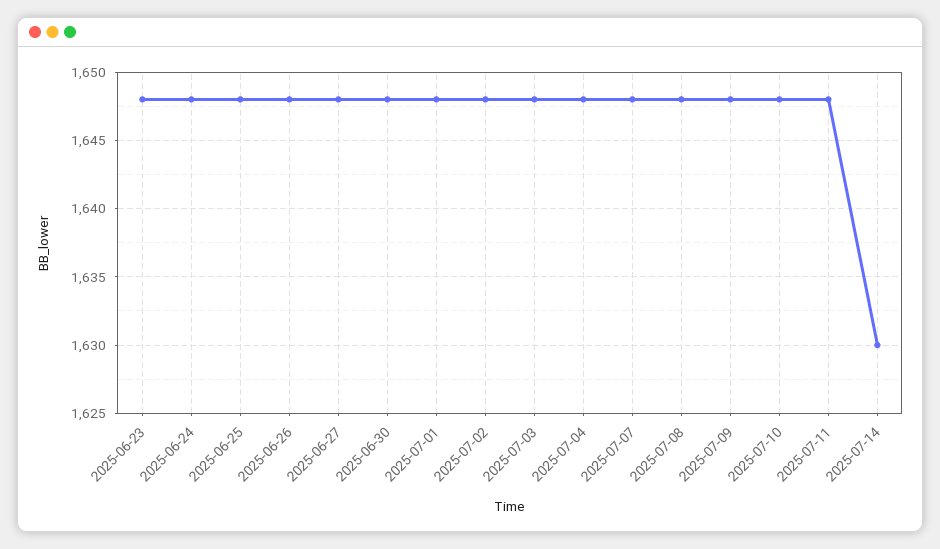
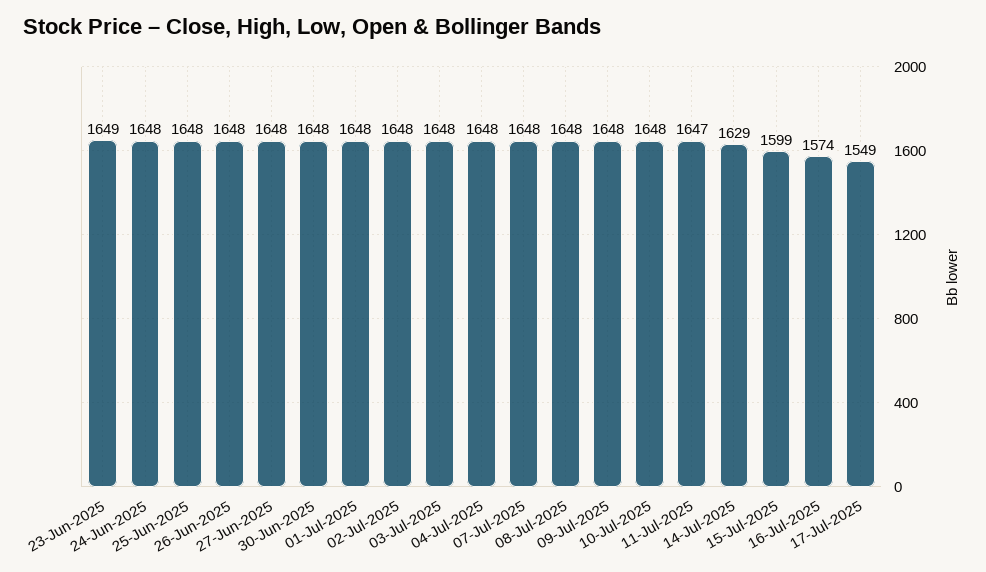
2025-06-23: 1648 -> 1649
2025-07-11: 1648 -> 1647
2025-07-14: 1630 -> 1629
15-Jul-2025: none -> 1599
16-Jul-2025: none -> 1574
17-Jul-2025: none -> 1549

